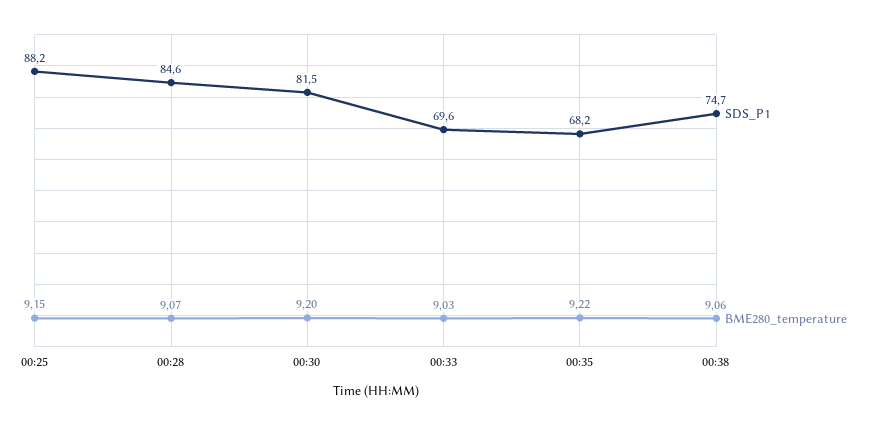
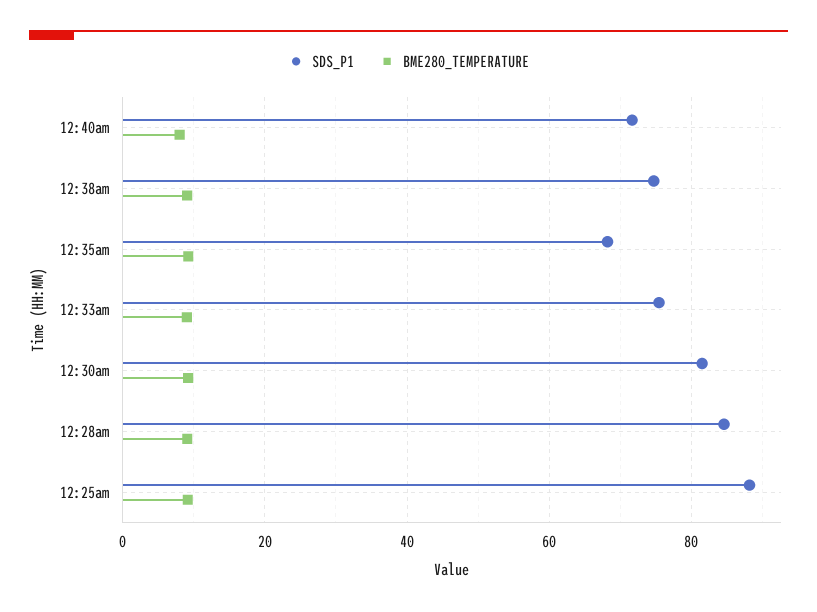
SDS_P1, 00:33: 69.6 -> 76
SDS_P1, 12:40am: none -> 72
BME280_temperature, 12:40am: none -> 8

